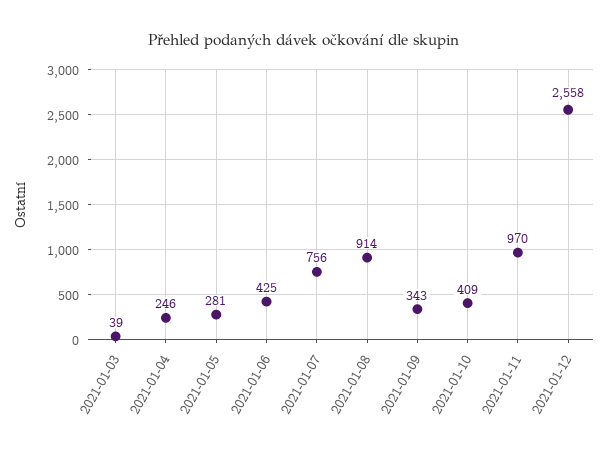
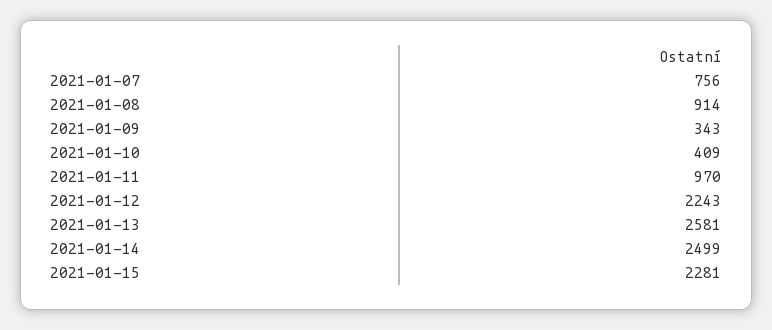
2021-01-03: 39 -> none
2021-01-04: 246 -> none
2021-01-05: 281 -> none
2021-01-06: 425 -> none
2021-01-12: 2558 -> 2243
2021-01-13: none -> 2581
2021-01-14: none -> 2499
2021-01-15: none -> 2281

